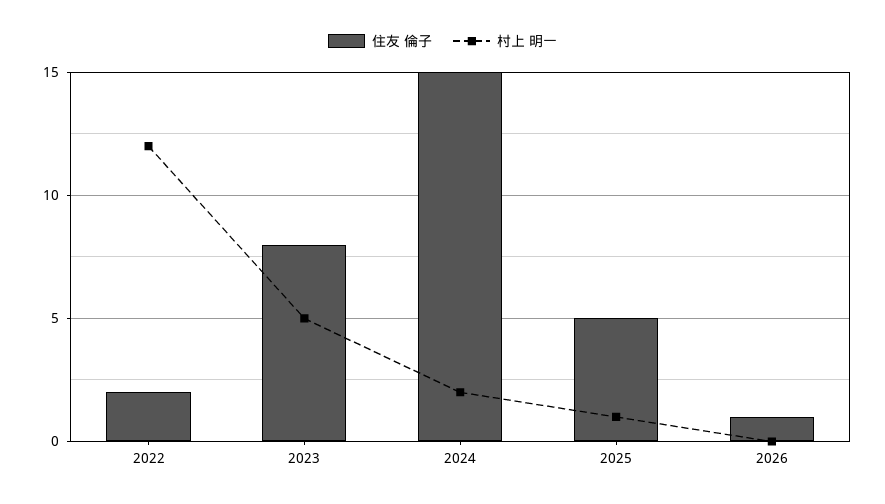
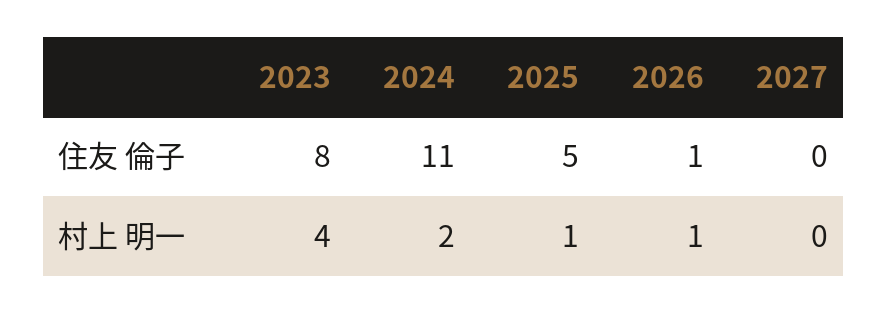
住友 倫子, 2022: 2 -> none
村上 明一, 2022: 12 -> none
村上 明一, 2023: 5 -> 4
住友 倫子, 2024: 15 -> 11
村上 明一, 2026: 0 -> 1
住友 倫子, 2027: none -> 0
村上 明一, 2027: none -> 0

